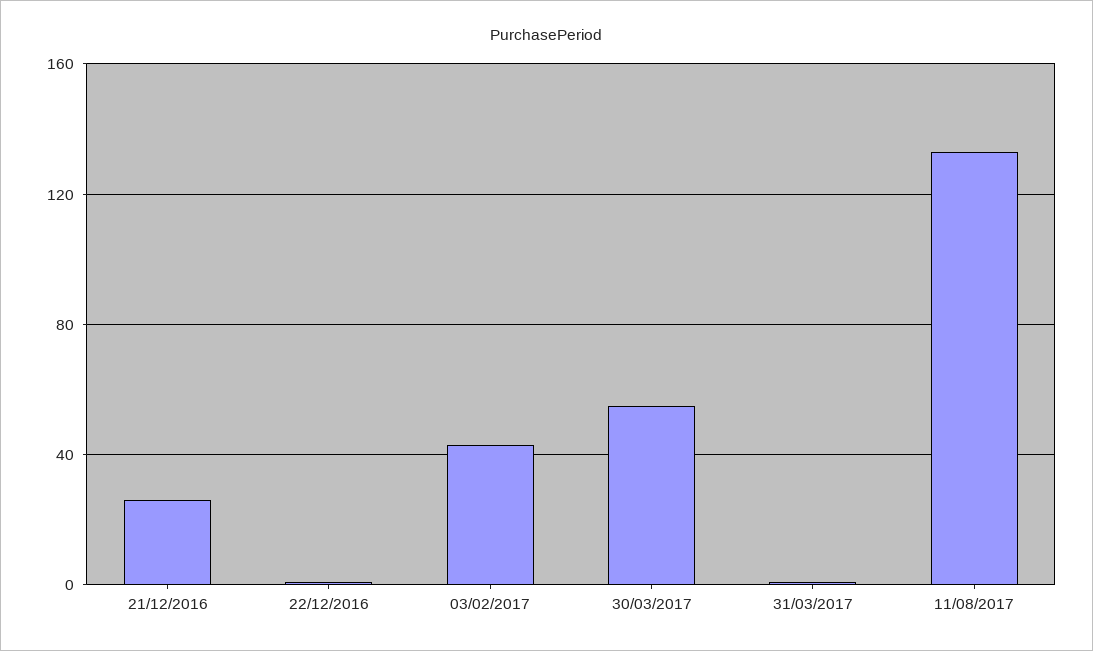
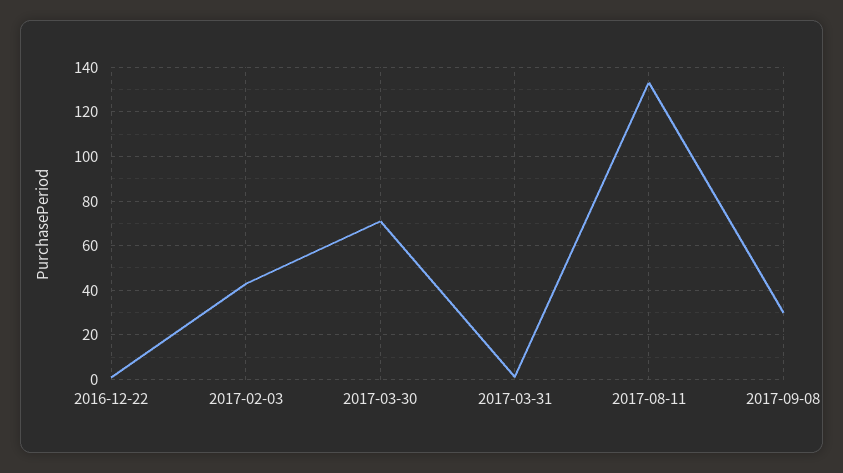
21/12/2016: 25 -> none
30/03/2017: 55 -> 70
2017-09-08: none -> 30

